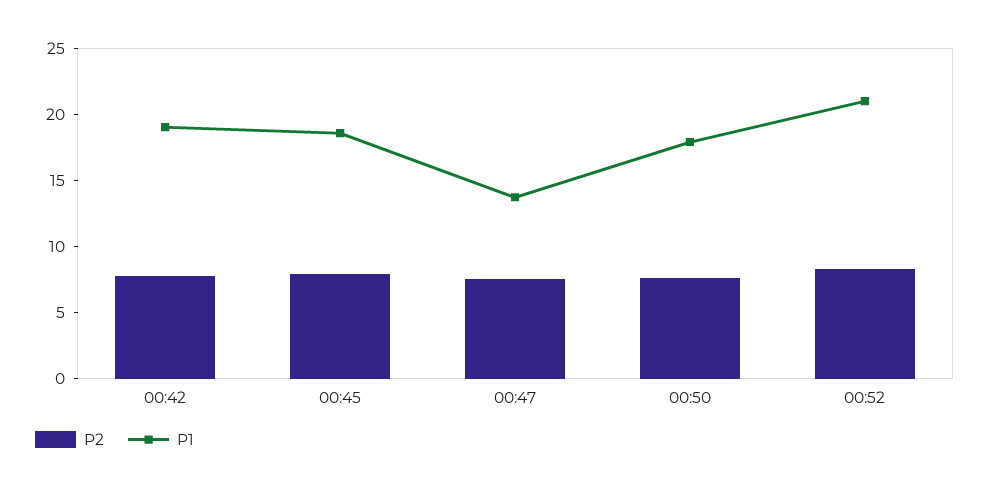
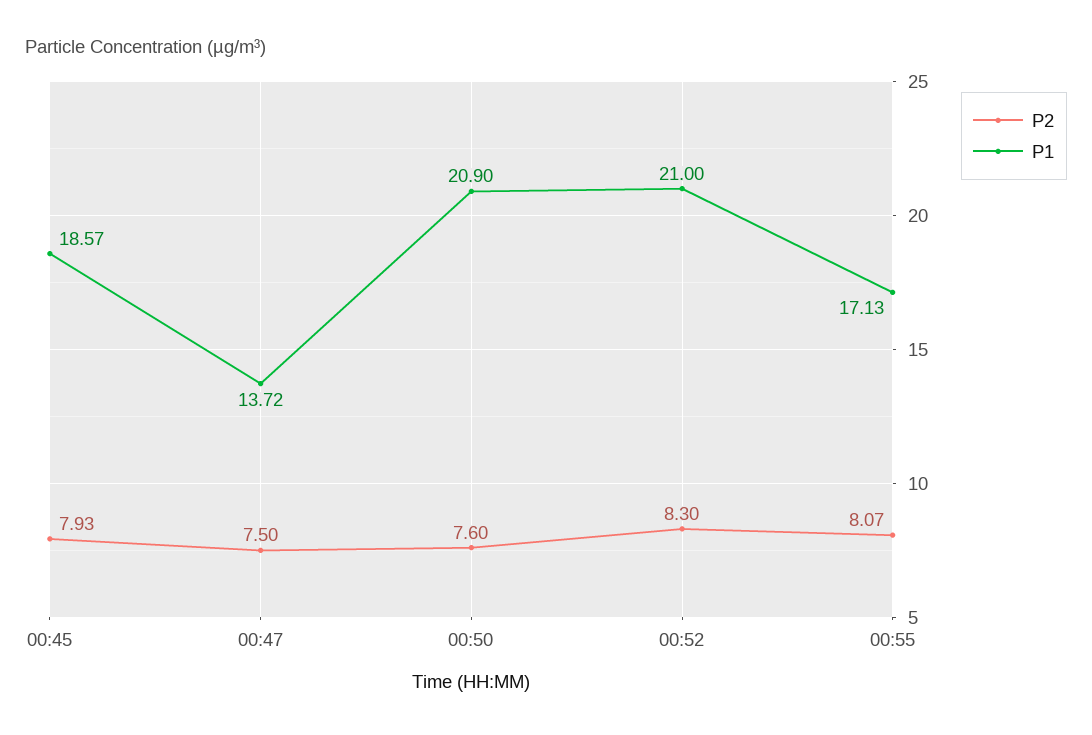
P2, 00:42: 8 -> none
P1, 00:42: 19 -> none
P1, 00:50: 18 -> 20.9
P2, 00:55: none -> 8.07
P1, 00:55: none -> 17.13

